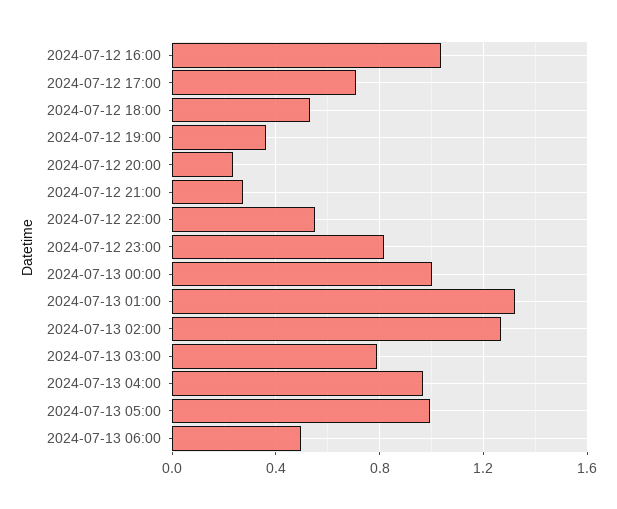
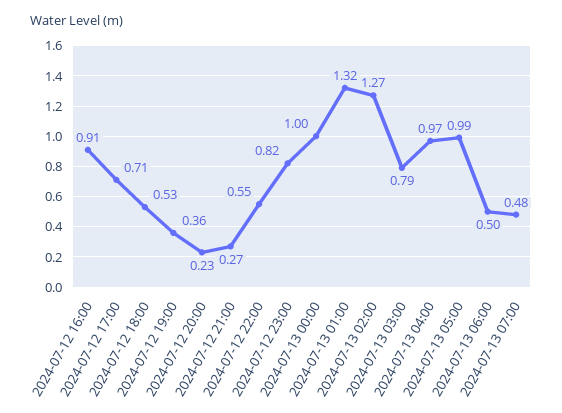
2024-07-12 16:00: 1.05 -> 0.91
2024-07-13 07:00: none -> 0.48

